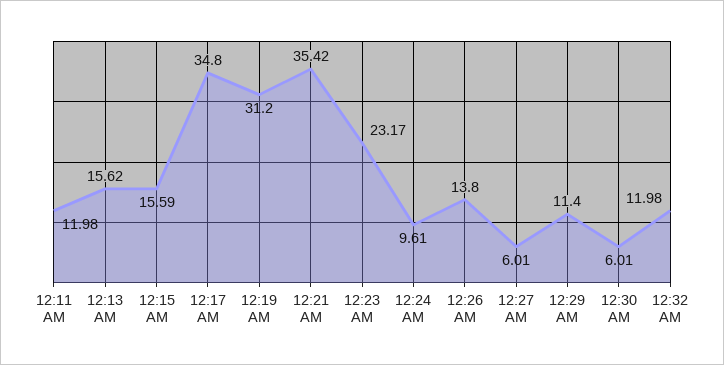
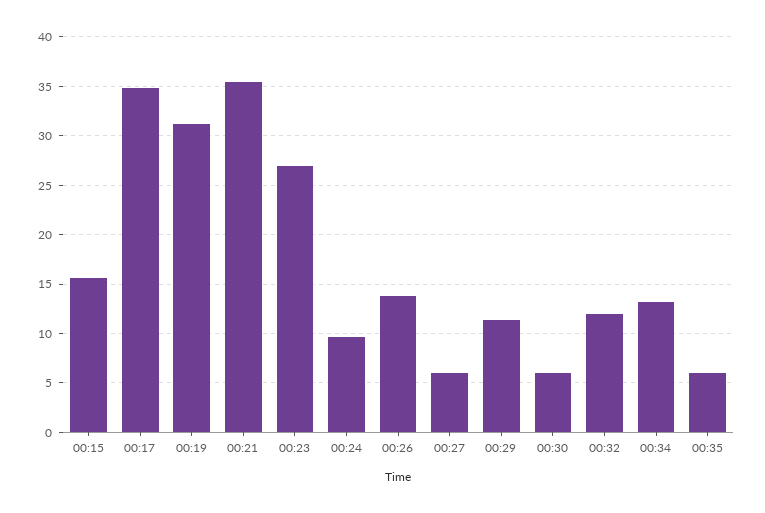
12:11 AM: 11.98 -> none
12:13 AM: 15.62 -> none
12:23 AM: 23.17 -> 27
00:34: none -> 13
00:35: none -> 6

